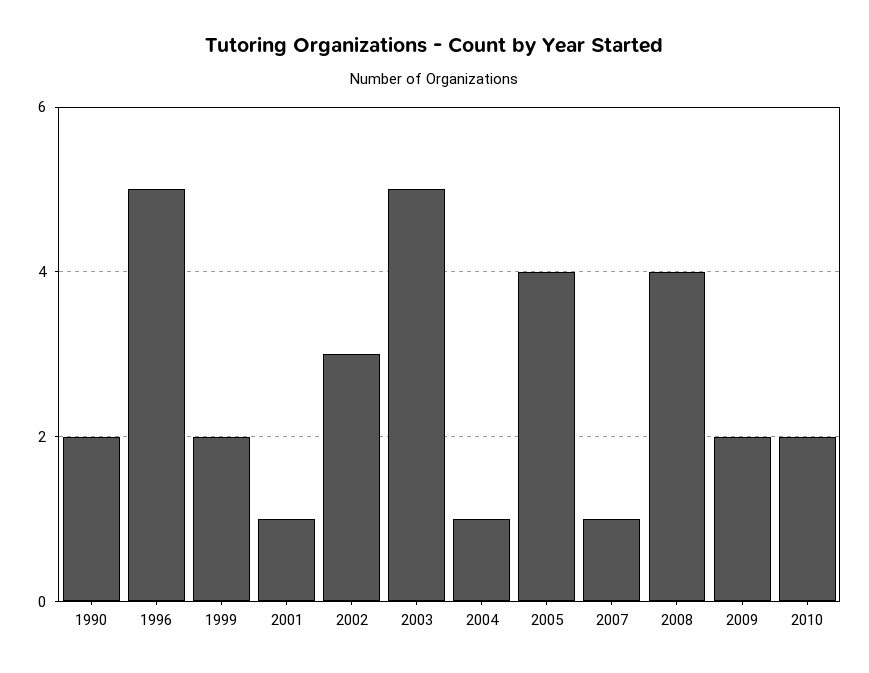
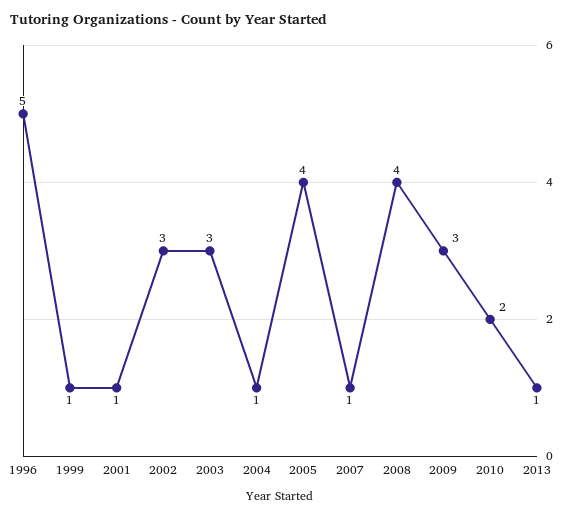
1990: 2 -> none
1999: 2 -> 1
2003: 5 -> 3
2009: 2 -> 3
2013: none -> 1

